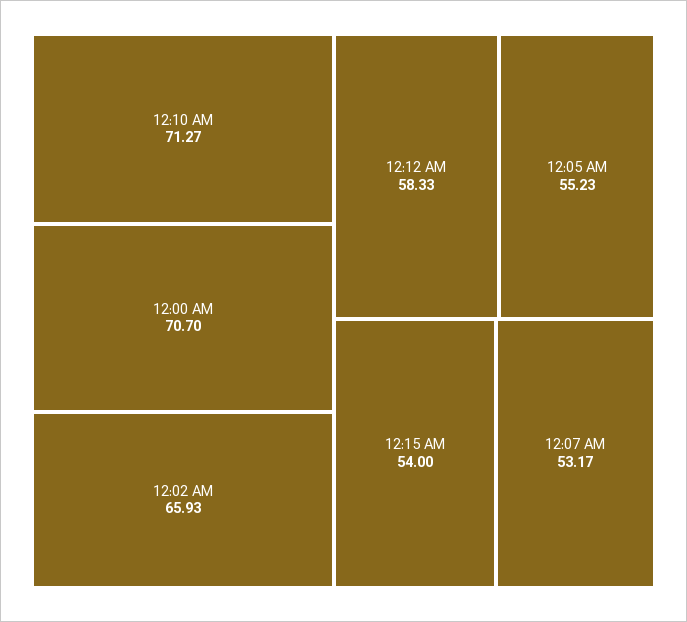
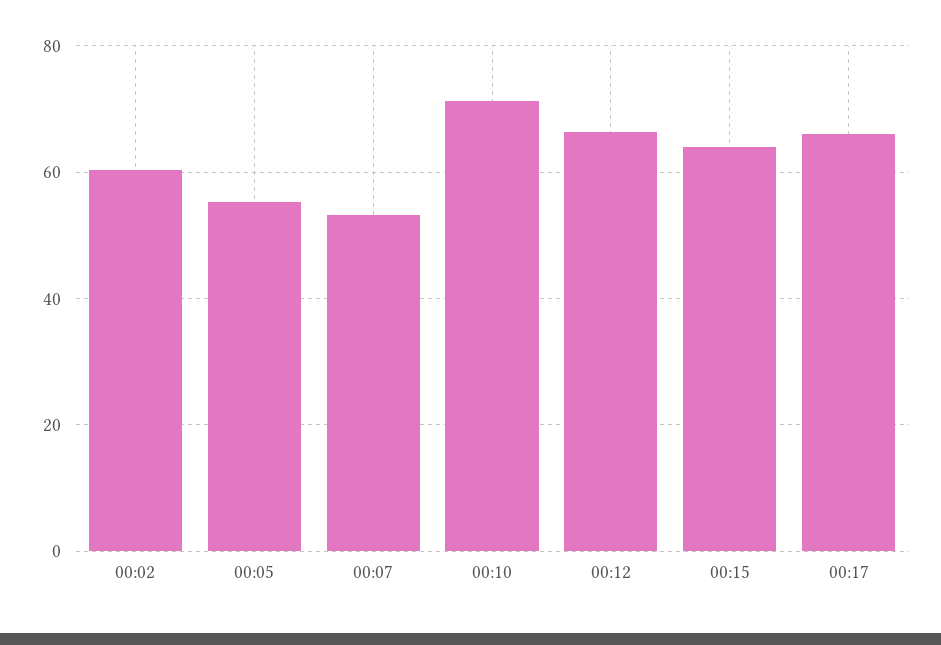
12:00 AM: 70.7 -> none
12:02 AM: 65.93 -> 60
12:12 AM: 58.33 -> 66
12:15 AM: 54 -> 64
00:17: none -> 66

